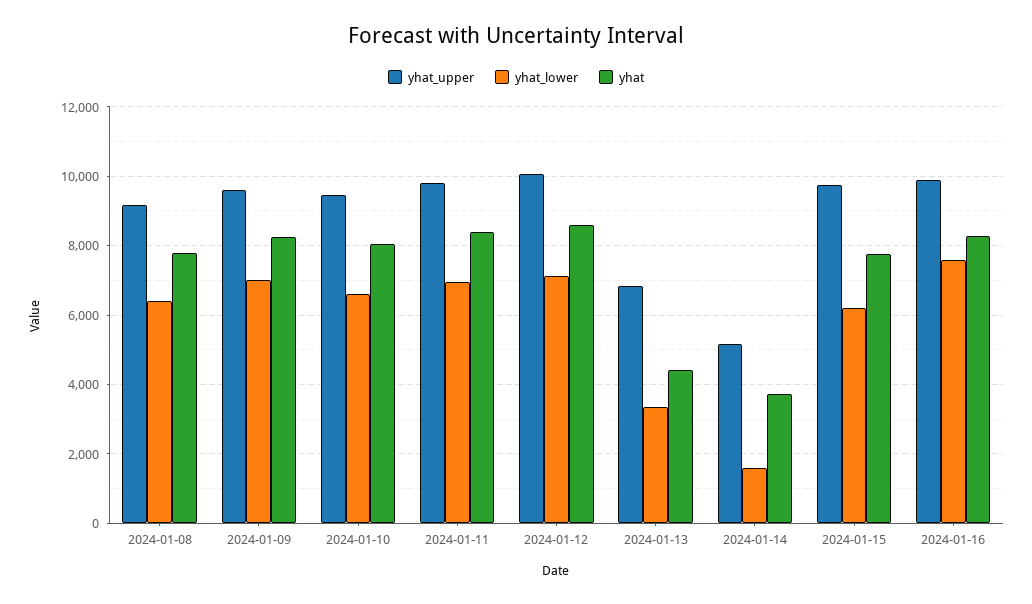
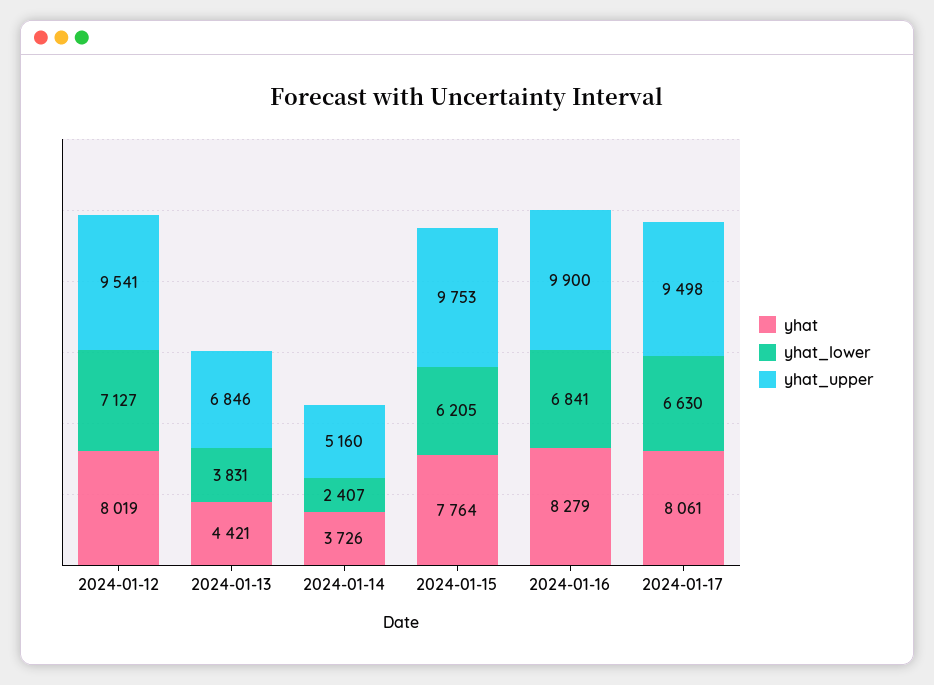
yhat_upper, 2024-01-08: 9200 -> none
yhat_lower, 2024-01-08: 6400 -> none
yhat, 2024-01-08: 7800 -> none
yhat_upper, 2024-01-09: 9600 -> none
yhat_lower, 2024-01-09: 7000 -> none
yhat, 2024-01-09: 8200 -> none
yhat_upper, 2024-01-10: 9400 -> none
yhat_lower, 2024-01-10: 6600 -> none
yhat, 2024-01-10: 8000 -> none
yhat_upper, 2024-01-11: 9800 -> none
yhat_lower, 2024-01-11: 7000 -> none
yhat, 2024-01-11: 8400 -> none
yhat_upper, 2024-01-12: 10000 -> 9541
yhat, 2024-01-12: 8600 -> 8019
yhat_lower, 2024-01-13: 3400 -> 3831
yhat_lower, 2024-01-14: 1600 -> 2407
yhat_lower, 2024-01-16: 7600 -> 6841
yhat, 2024-01-17: none -> 8061
yhat_lower, 2024-01-17: none -> 6630
yhat_upper, 2024-01-17: none -> 9498

